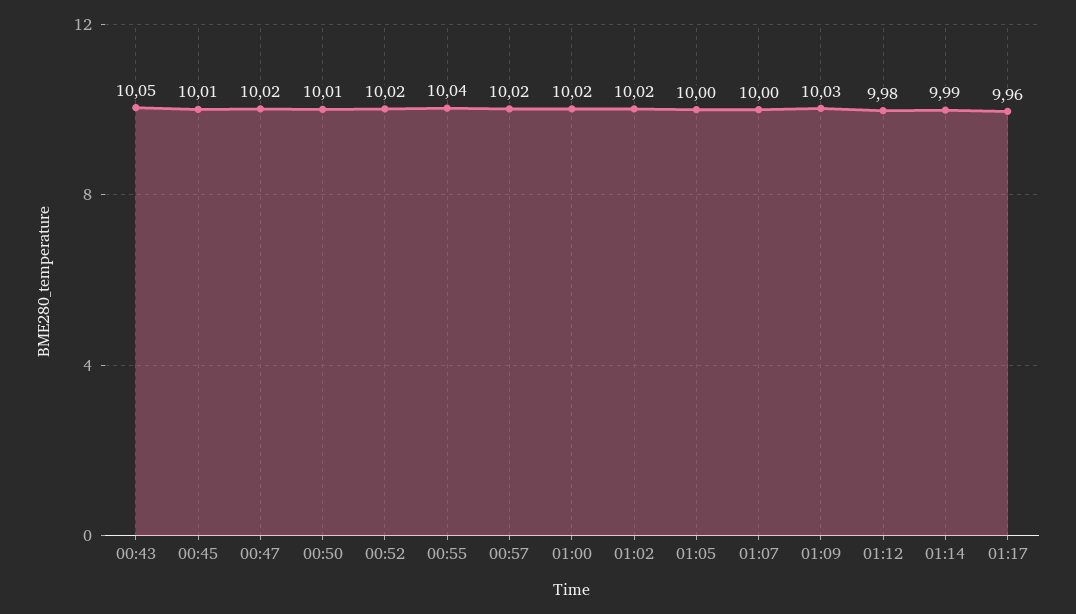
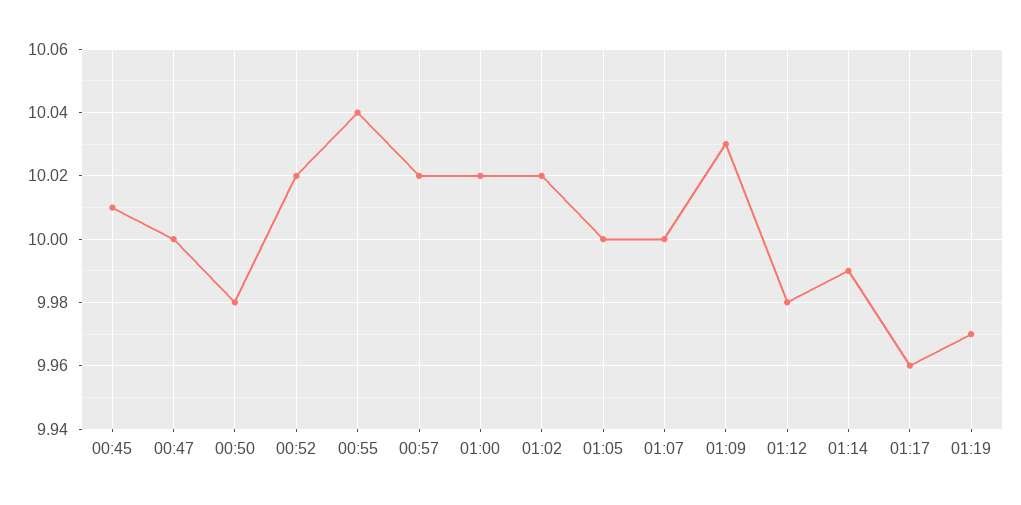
00:43: 10.05 -> none
00:47: 10.02 -> 10
00:50: 10.01 -> 9.98
01:19: none -> 9.97

